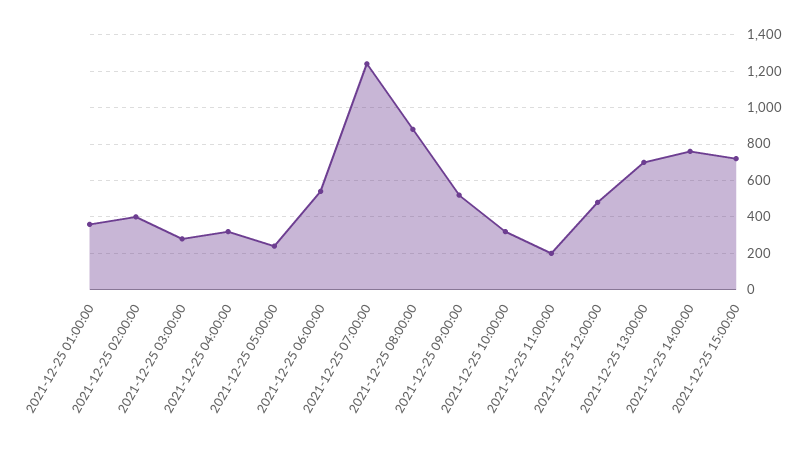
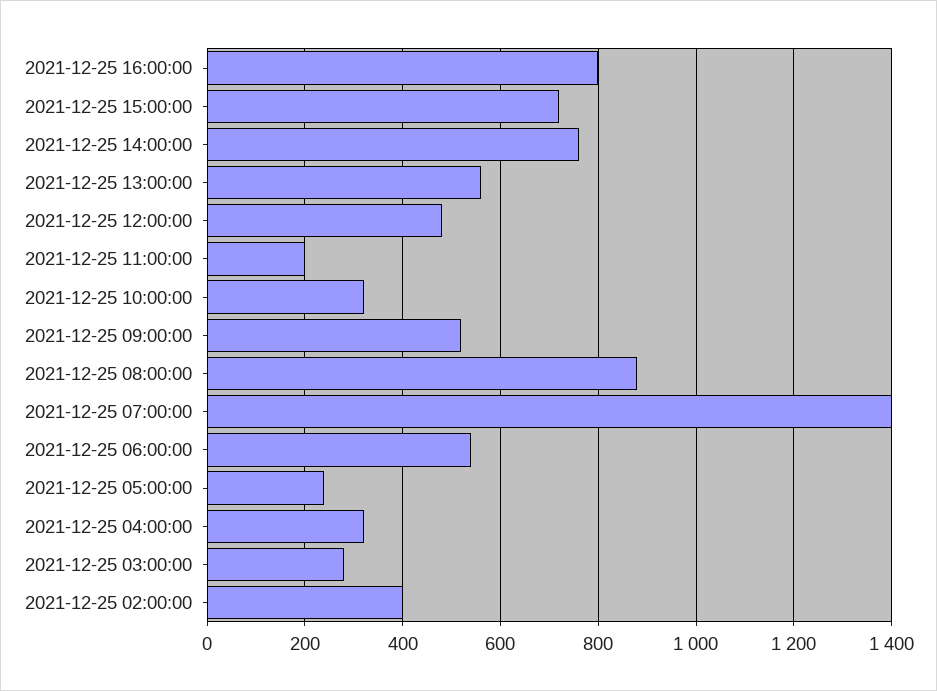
2021-12-25 01:00:00: 350 -> none
2021-12-25 07:00:00: 1250 -> 1400
2021-12-25 13:00:00: 700 -> 560
2021-12-25 16:00:00: none -> 800

